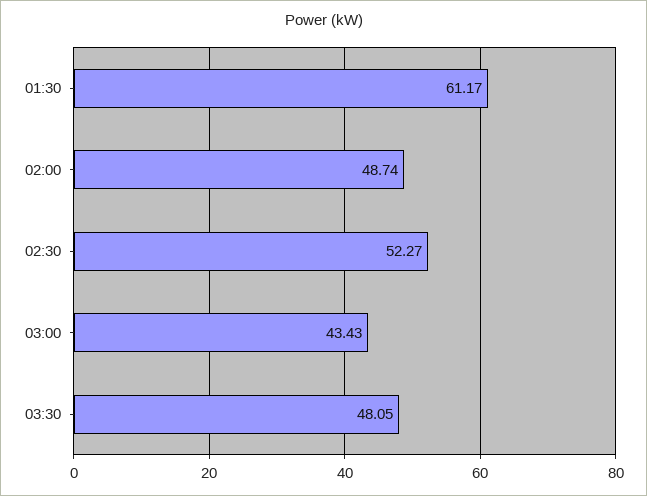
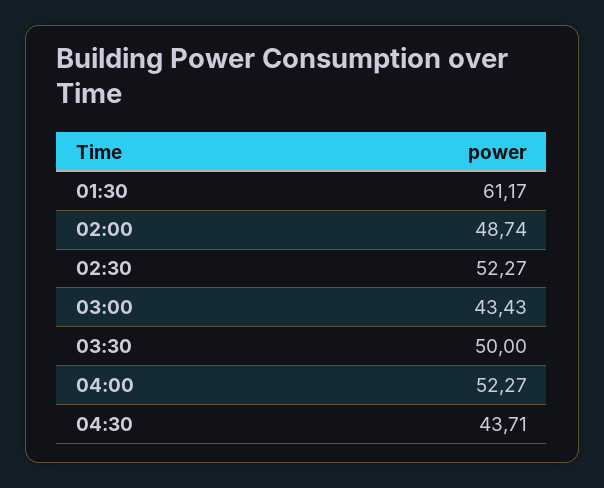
03:30: 48.05 -> 50
04:00: none -> 52.27
04:30: none -> 43.71

